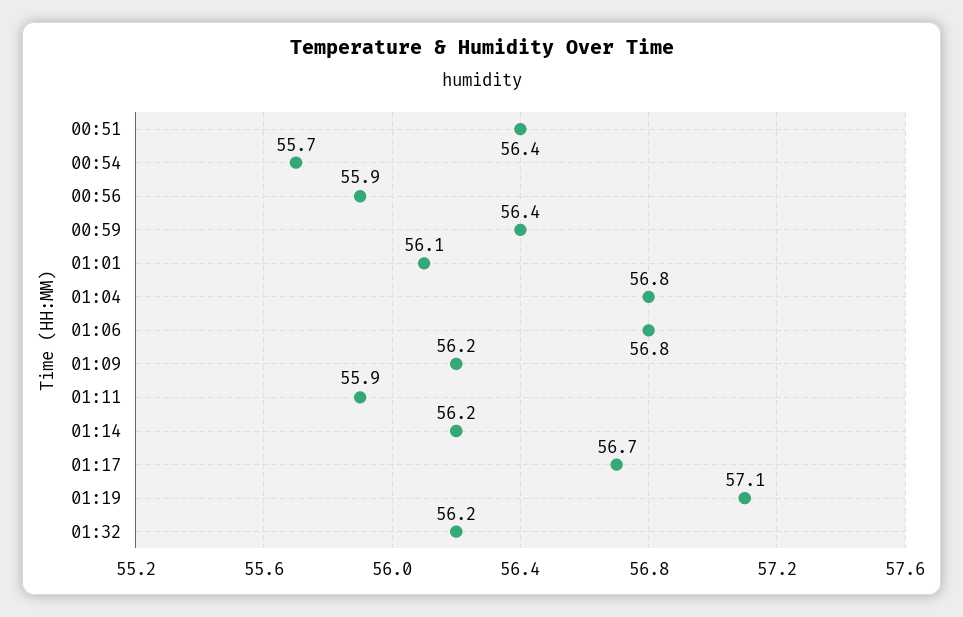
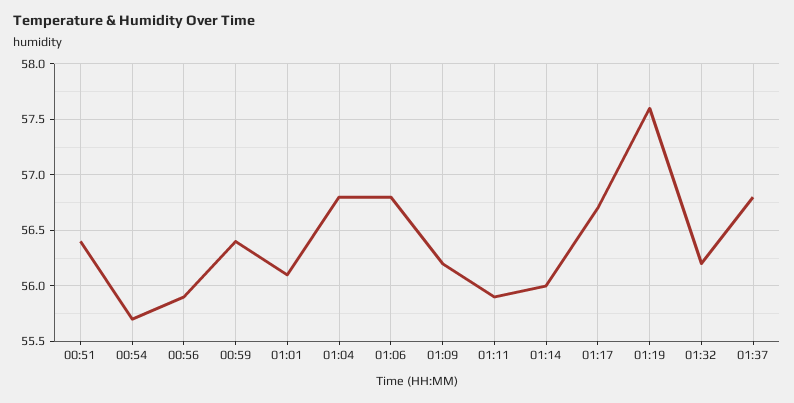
01:14: 56.2 -> 56
01:19: 57.1 -> 57.6
01:37: none -> 56.8

